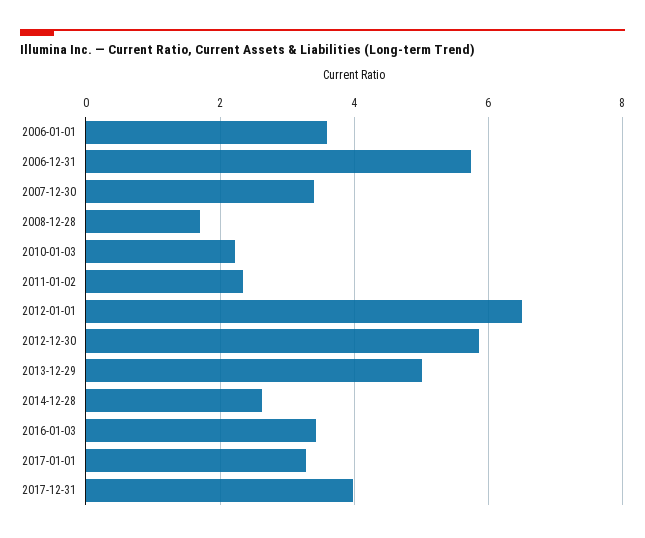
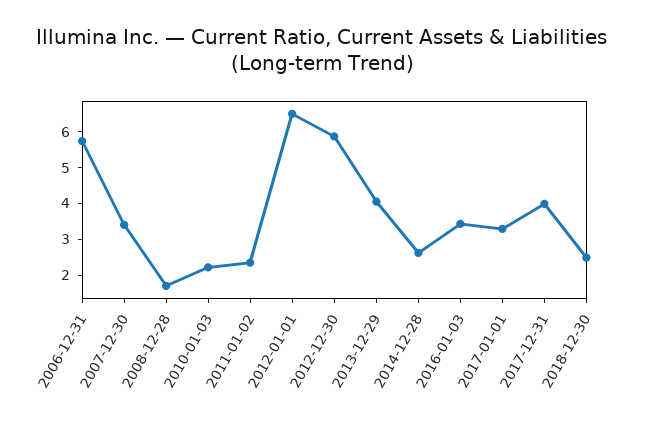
2006-01-01: 3.6 -> none
2013-12-29: 5 -> 4
2018-12-30: none -> 2.5

